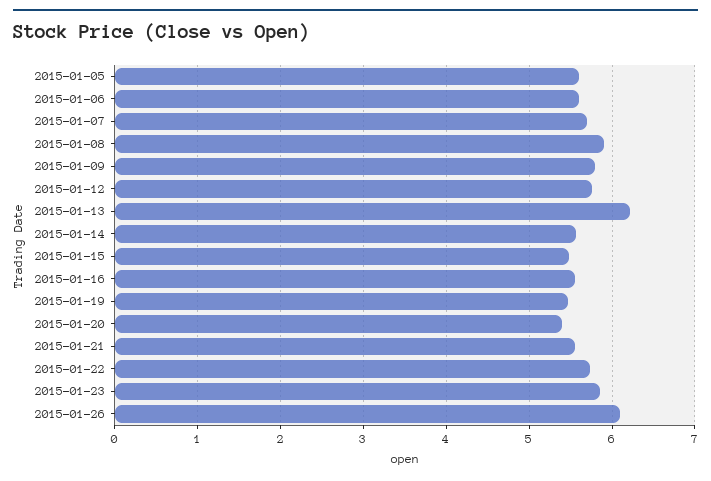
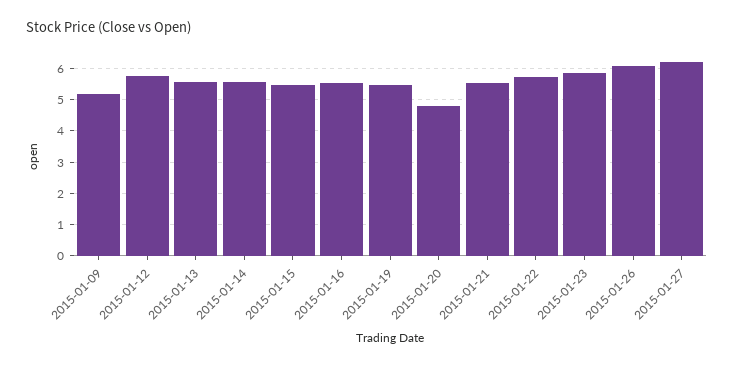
2015-01-05: 5.6 -> none
2015-01-06: 5.6 -> none
2015-01-07: 5.7 -> none
2015-01-08: 5.9 -> none
2015-01-09: 5.8 -> 5.2
2015-01-13: 6.2 -> 5.6
2015-01-20: 5.4 -> 4.8
2015-01-27: none -> 6.2

